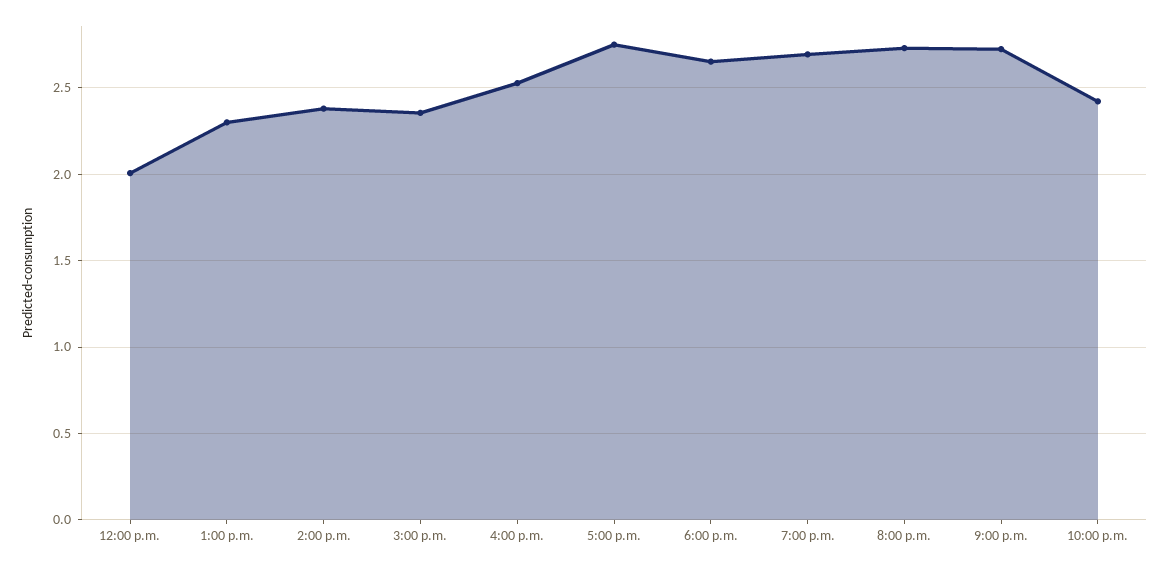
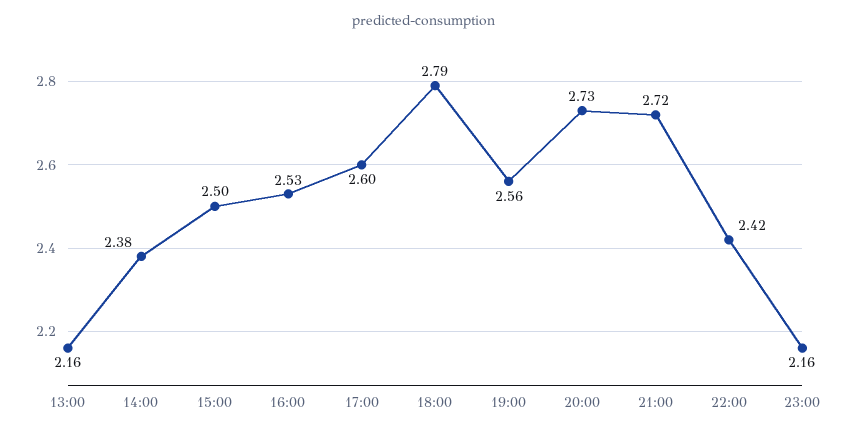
12:00 p.m.: 2 -> none
1:00 p.m.: 2.3 -> 2.16
3:00 p.m.: 2.35 -> 2.5
5:00 p.m.: 2.75 -> 2.6
6:00 p.m.: 2.65 -> 2.79
7:00 p.m.: 2.7 -> 2.56
23:00: none -> 2.16

